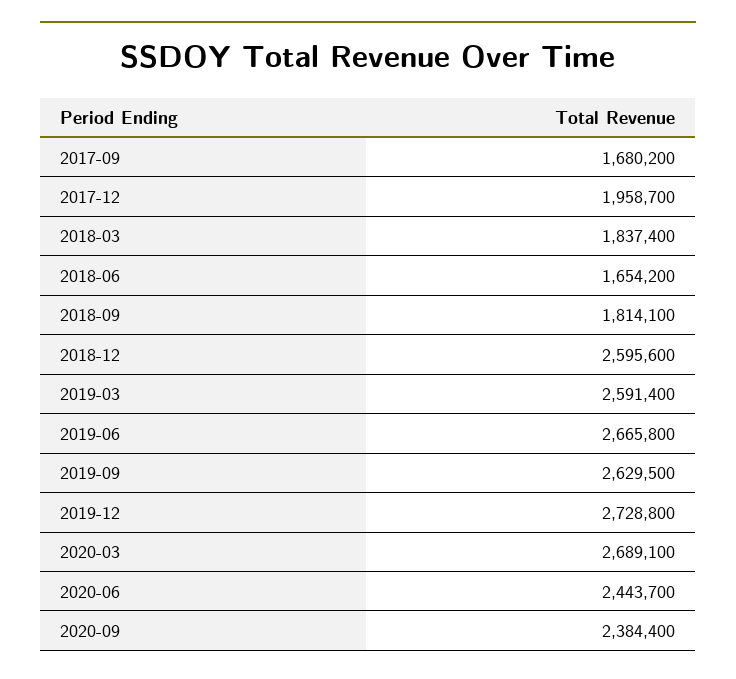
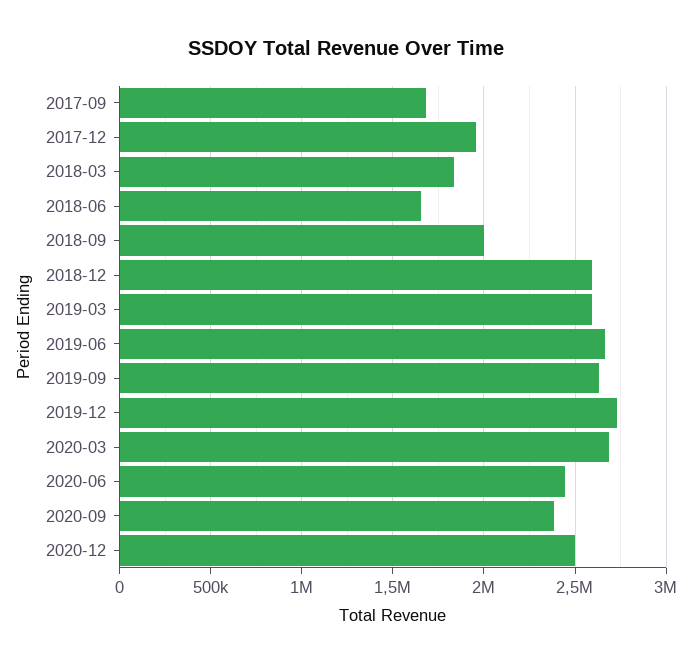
2018-09: 1814100 -> 2000000
2020-12: none -> 2500000

